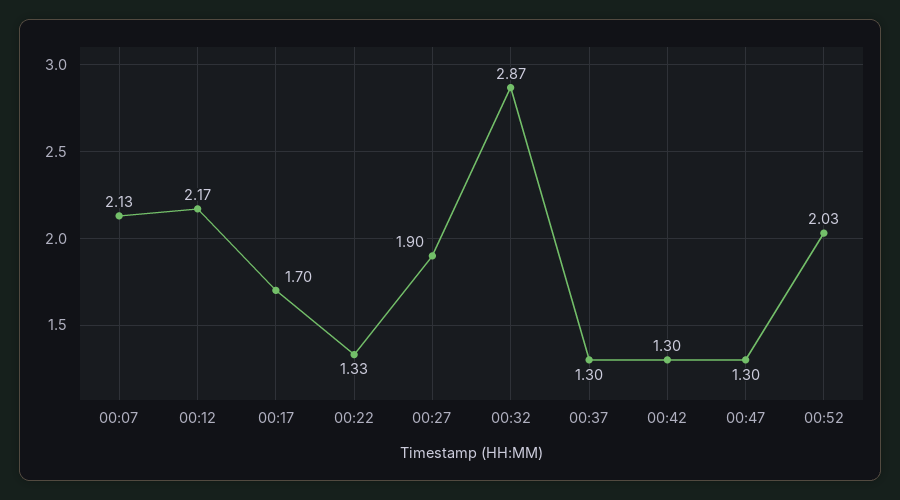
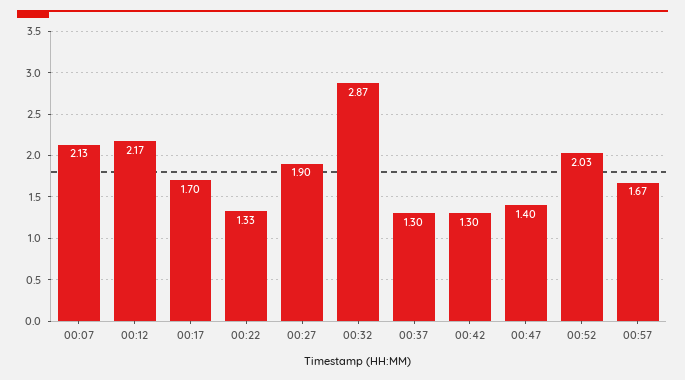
00:47: 1.3 -> 1.4
00:57: none -> 1.67

